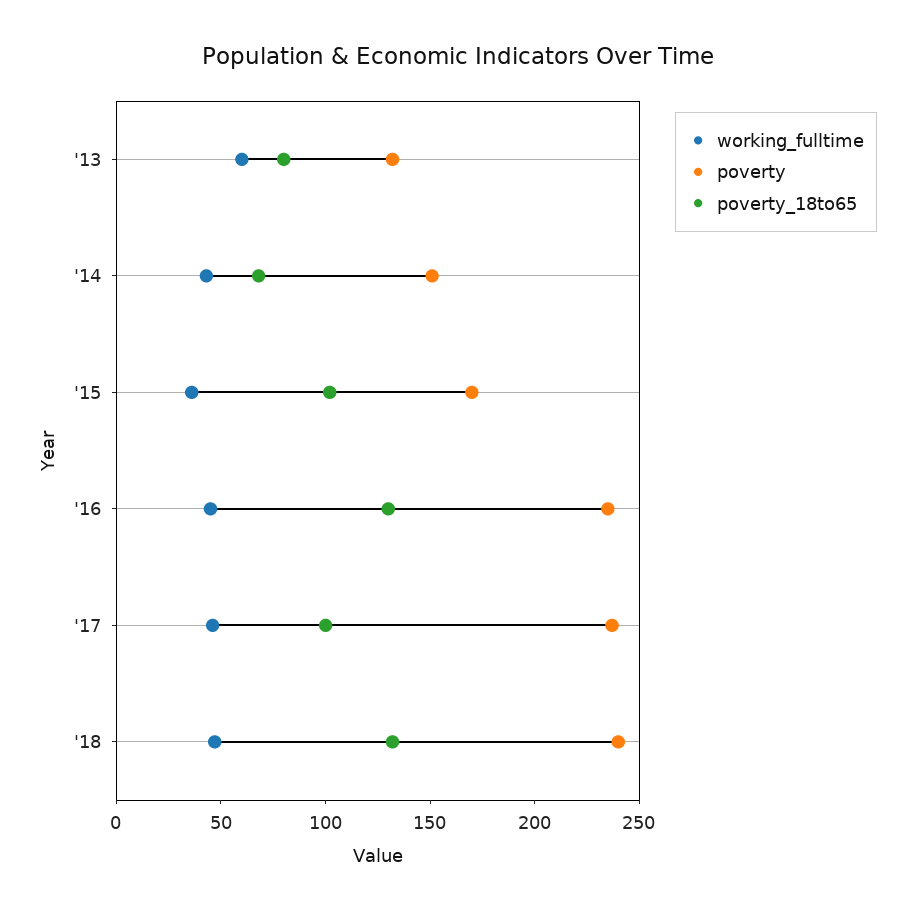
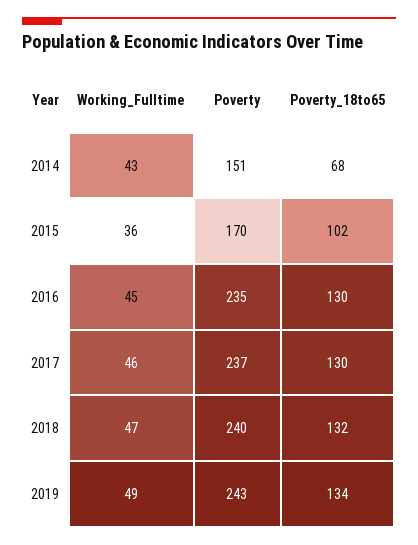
working_fulltime, '13: 60 -> none
poverty, '13: 130 -> none
poverty_18to65, '13: 80 -> none
poverty_18to65, '17: 100 -> 130
working_fulltime, 2019: none -> 49
poverty, 2019: none -> 243
poverty_18to65, 2019: none -> 134

